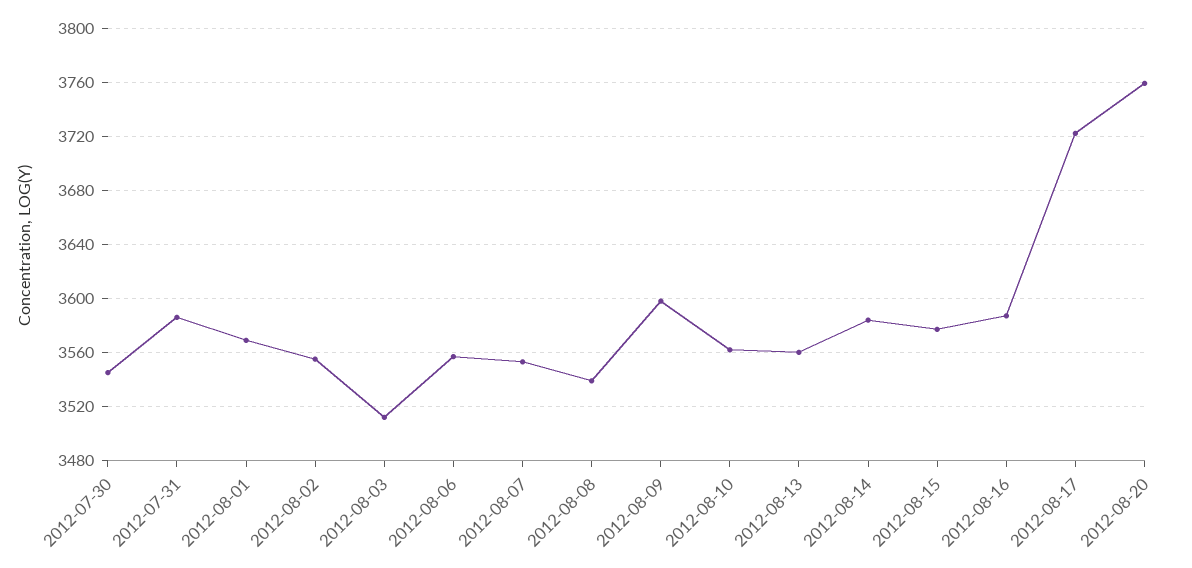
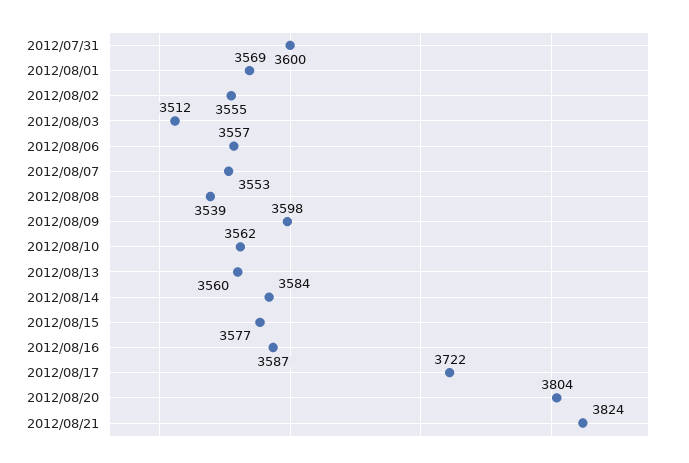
2012-07-30: 3545 -> none
2012-07-31: 3585 -> 3600
2012-08-20: 3760 -> 3804
2012/08/21: none -> 3824

